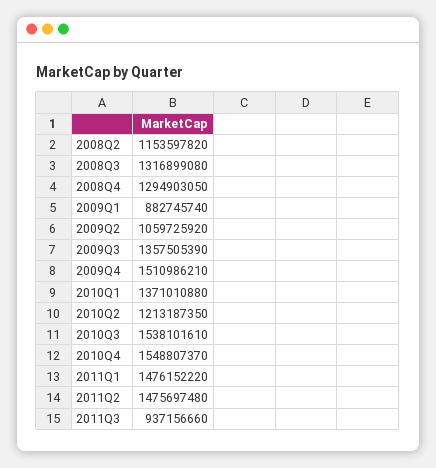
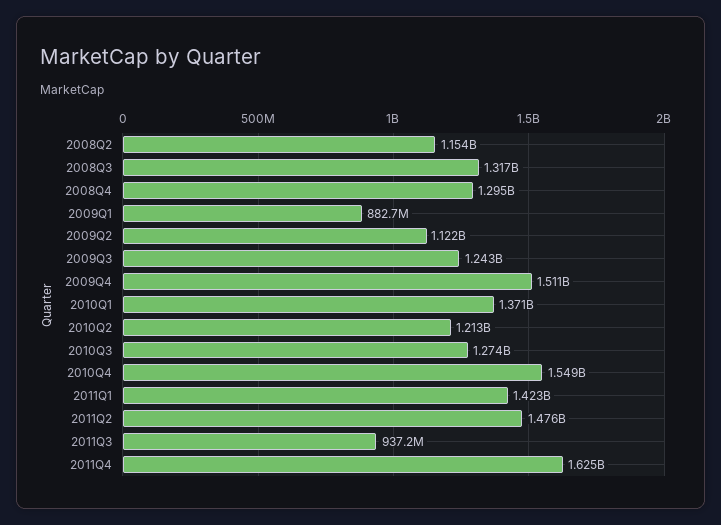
2009Q2: 1059725920 -> 1122000000
2009Q3: 1357505390 -> 1243000000
2010Q3: 1538101610 -> 1274000000
2011Q1: 1476152220 -> 1423000000
2011Q4: none -> 1625000000

